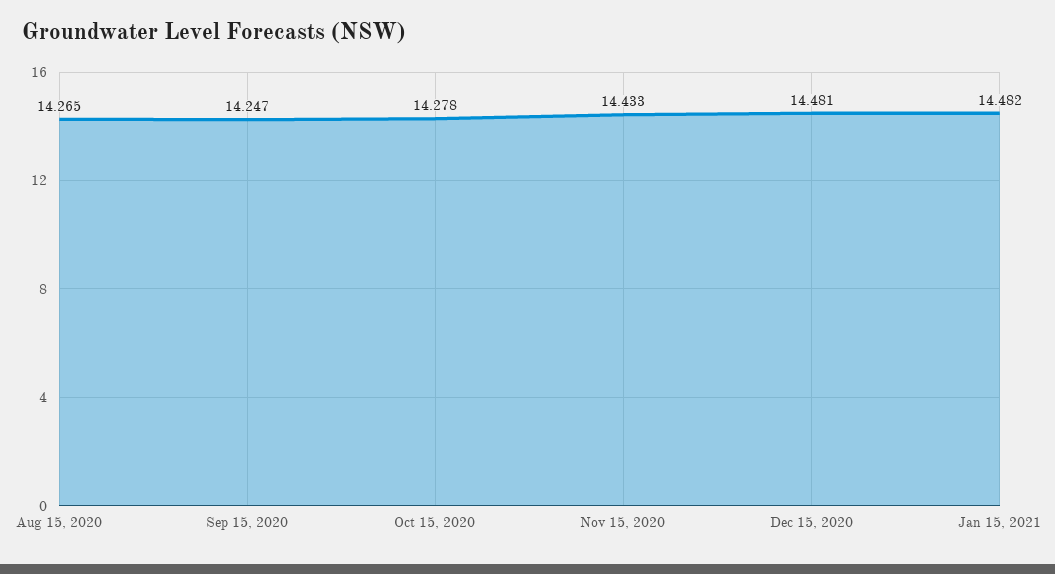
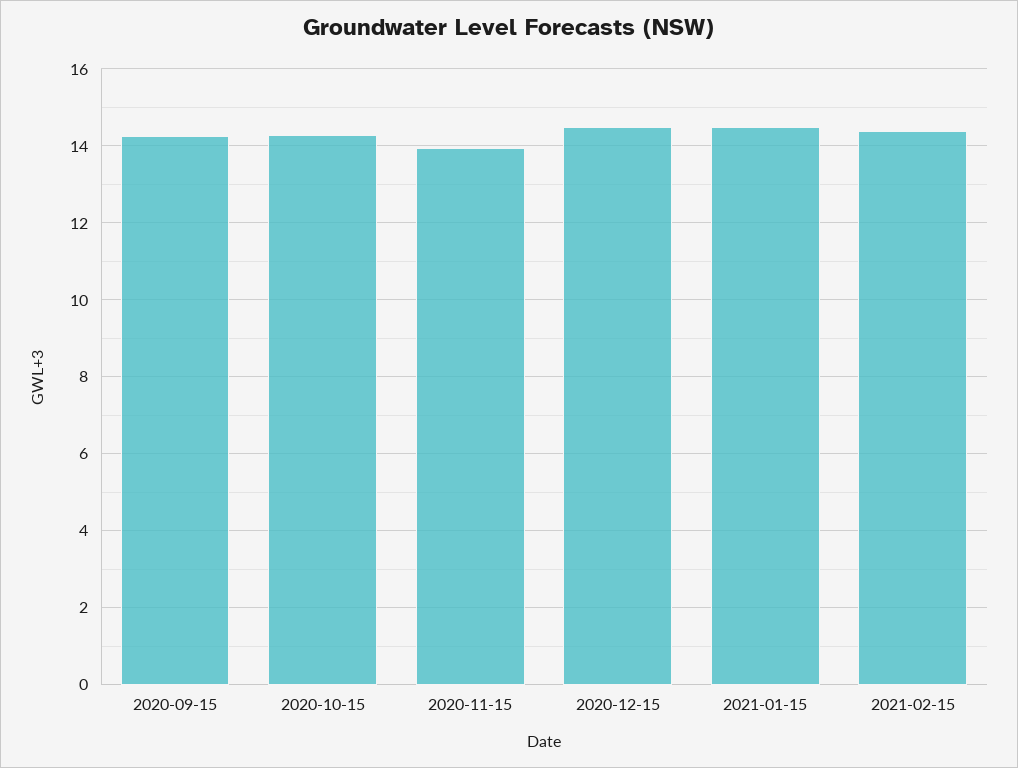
Aug 15, 2020: 14.265 -> none
Nov 15, 2020: 14.433 -> 14
2021-02-15: none -> 14.4

